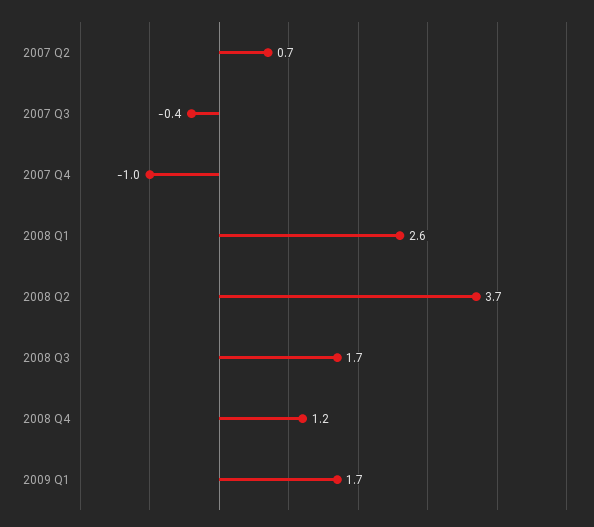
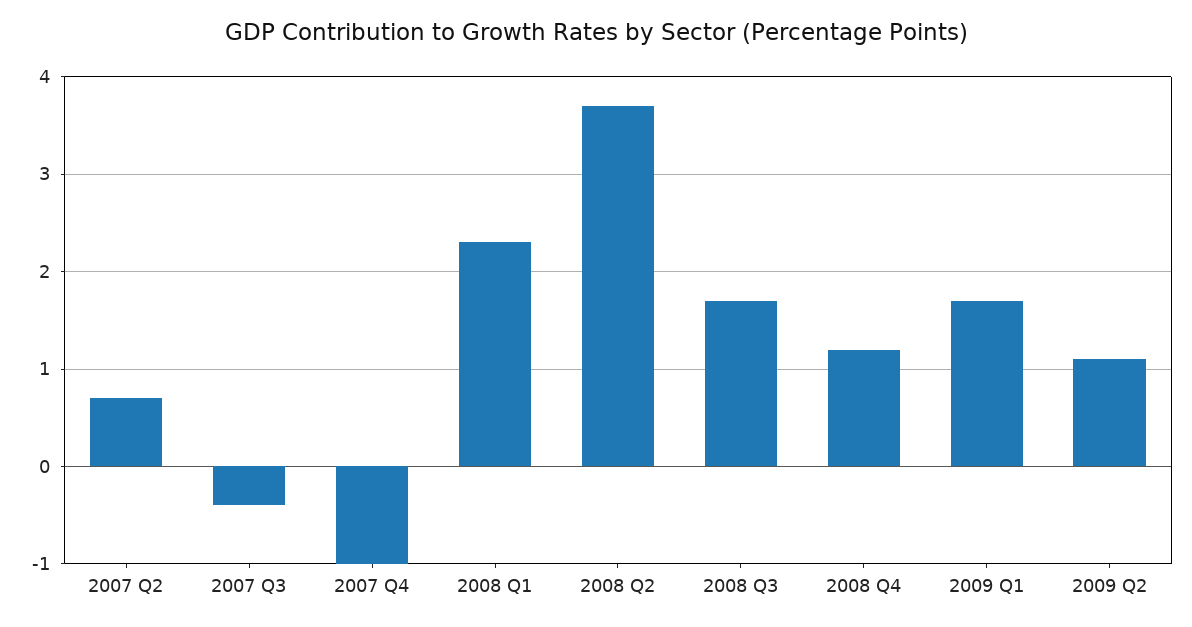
2008 Q1: 2.6 -> 2.3
2009 Q2: none -> 1.1

